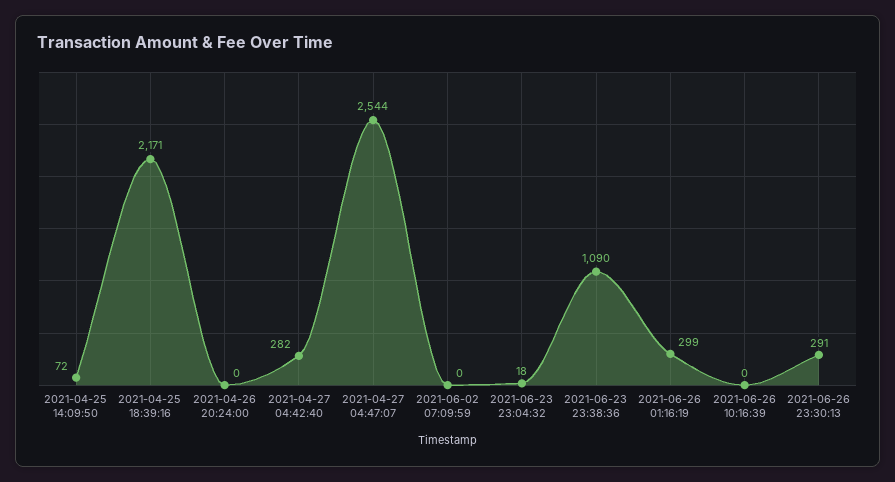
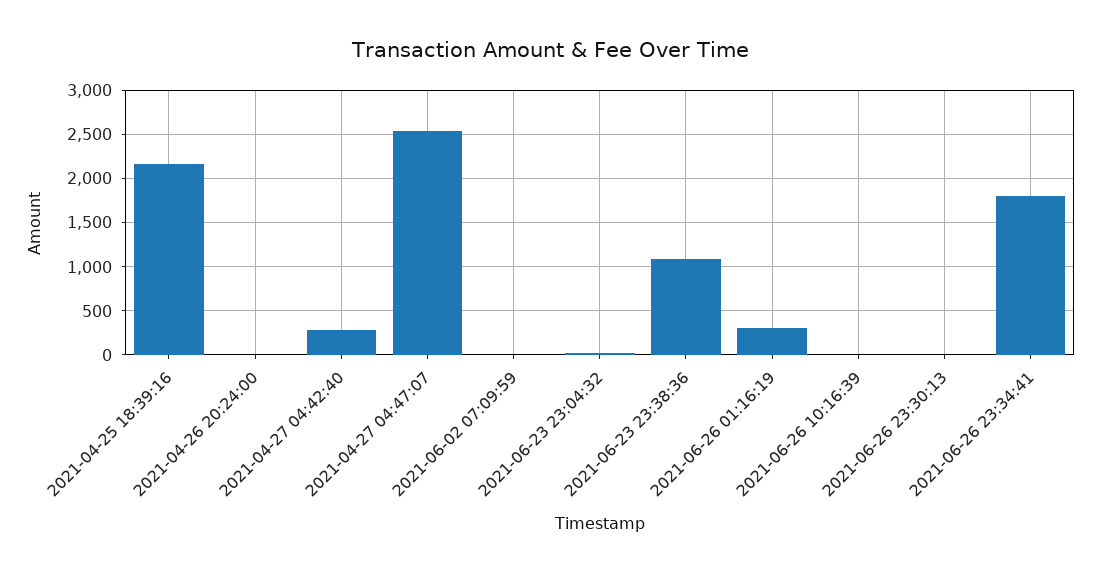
2021-04-25 14:09:50: 72 -> none
2021-06-26 23:30:13: 291 -> 0
2021-06-26 23:34:41: none -> 1800

